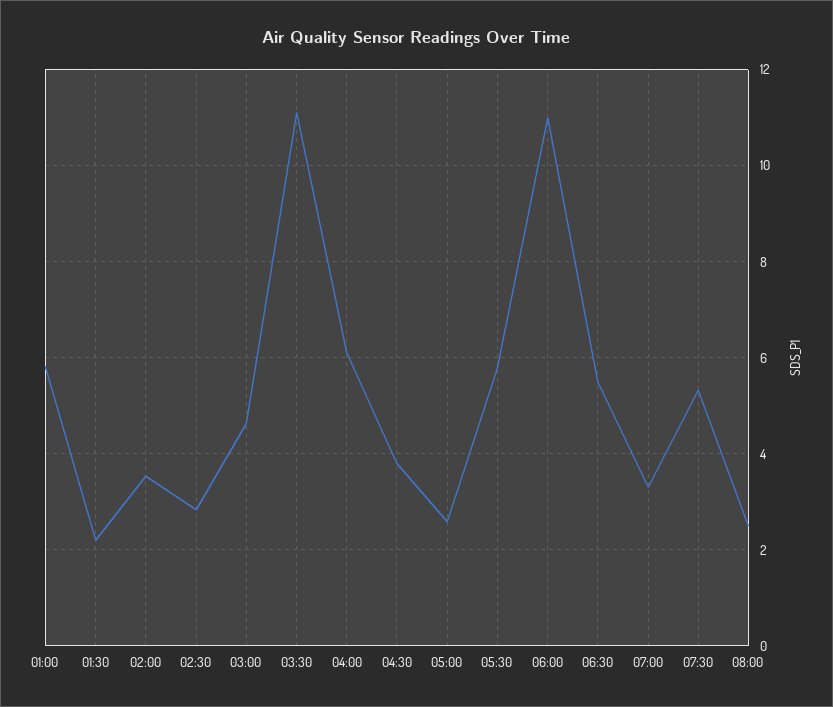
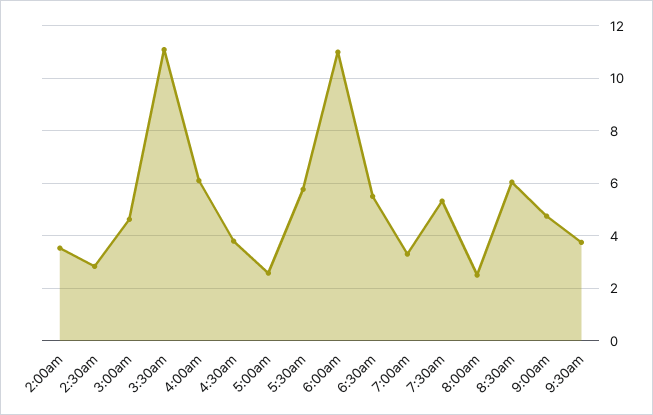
01:00: 5.8 -> none
01:30: 2.2 -> none
8:30am: none -> 6
9:00am: none -> 4.75
9:30am: none -> 3.75

